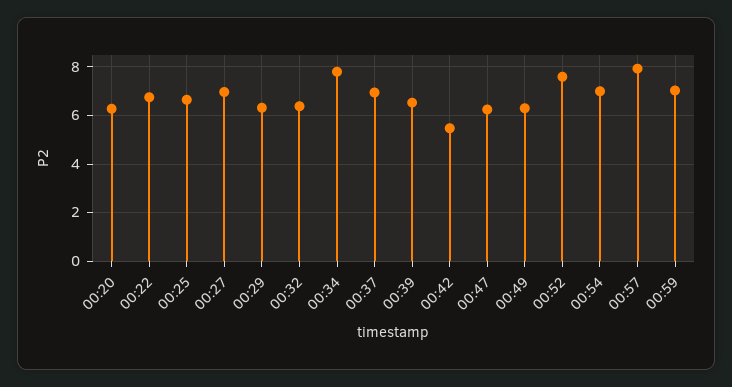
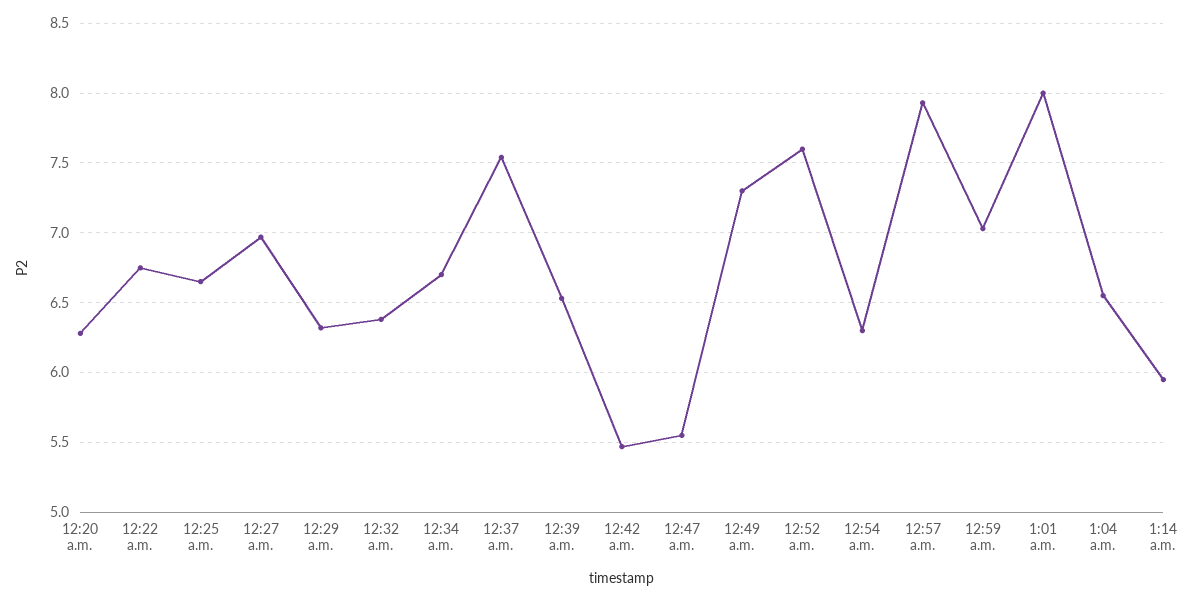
00:34: 7.75 -> 6.7
00:37: 7 -> 7.55
00:47: 6.25 -> 5.55
00:49: 6.25 -> 7.3
00:54: 7 -> 6.3
1:01 a.m.: none -> 8
1:04 a.m.: none -> 6.55
1:14 a.m.: none -> 5.95

